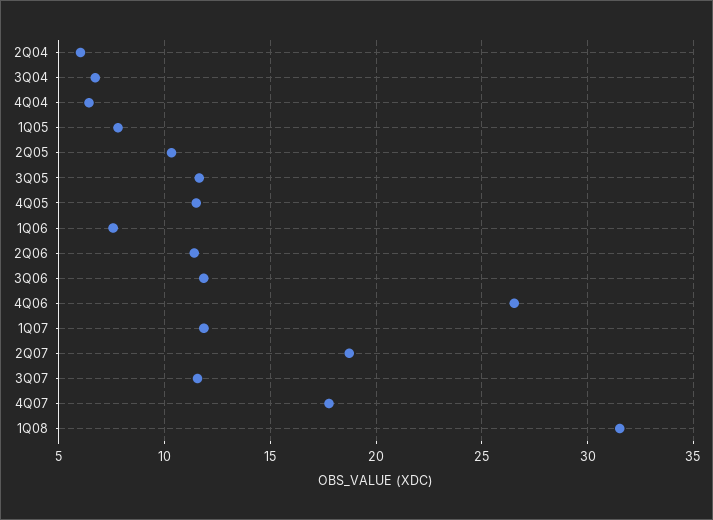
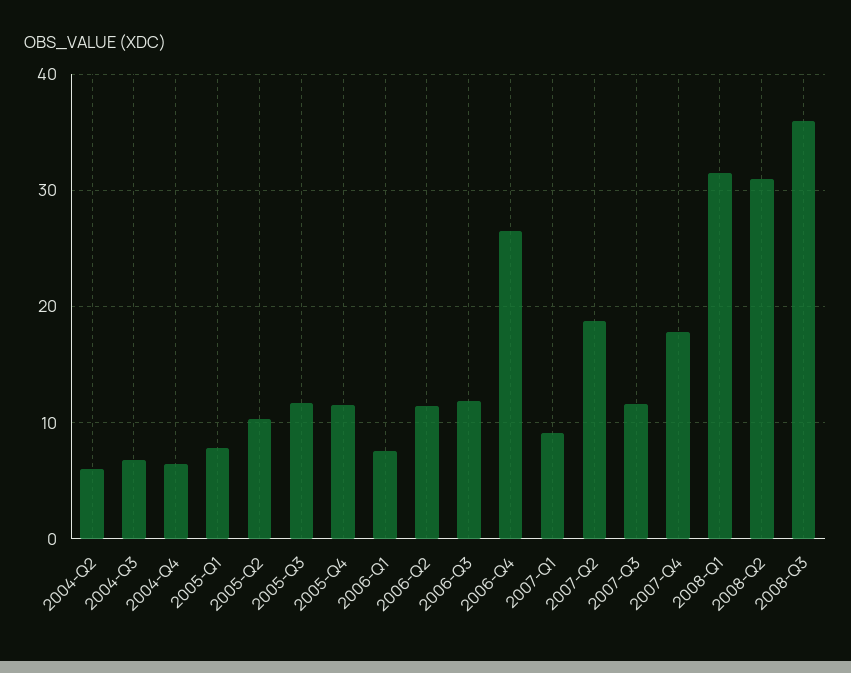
1Q07: 12 -> 9
2008-Q2: none -> 31
2008-Q3: none -> 36

